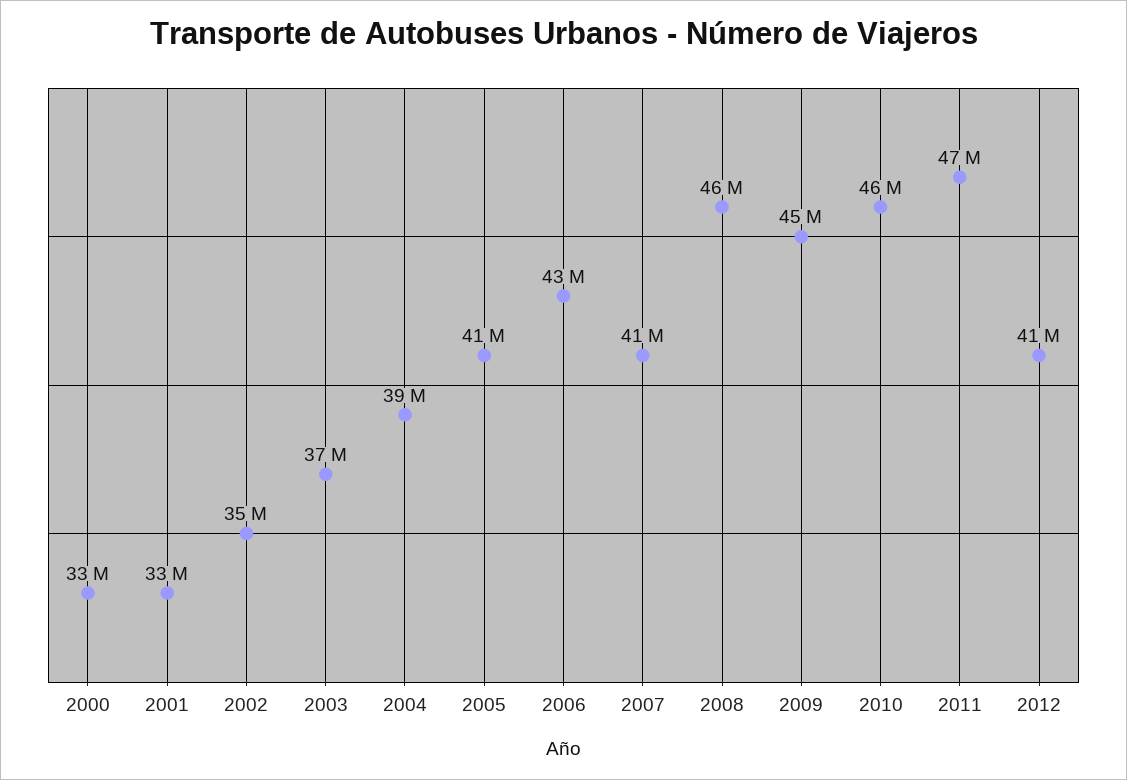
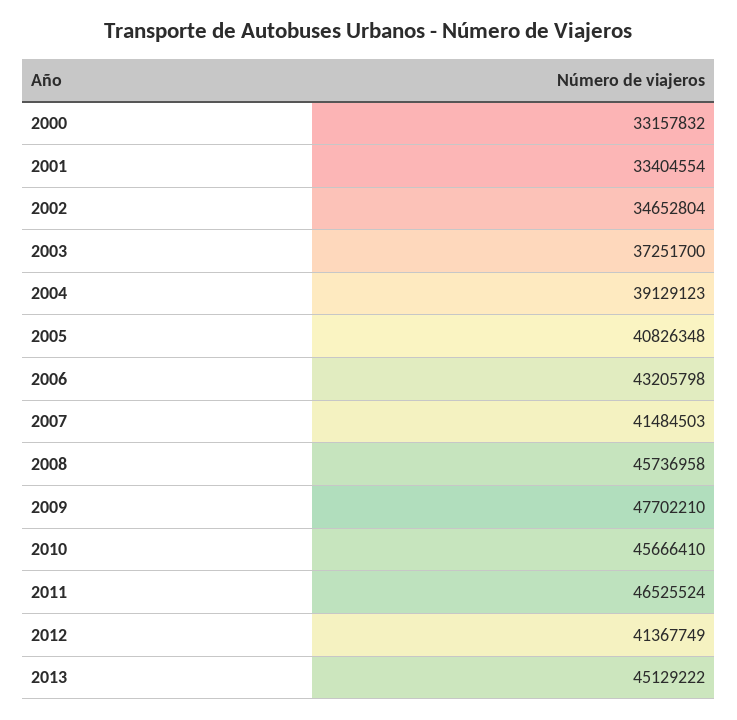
2009: 45000000 -> 47702210
2013: none -> 45129222

